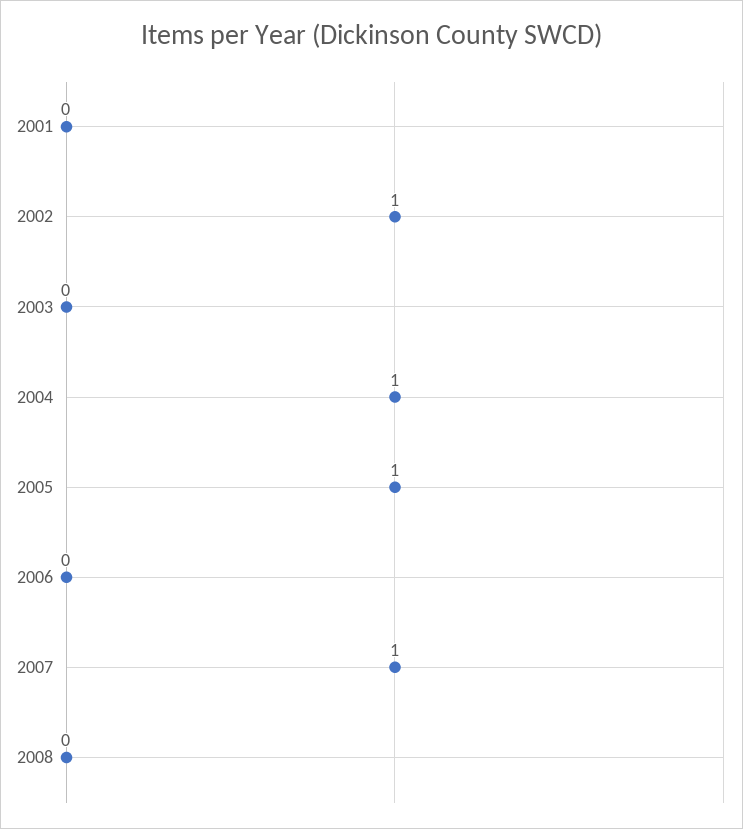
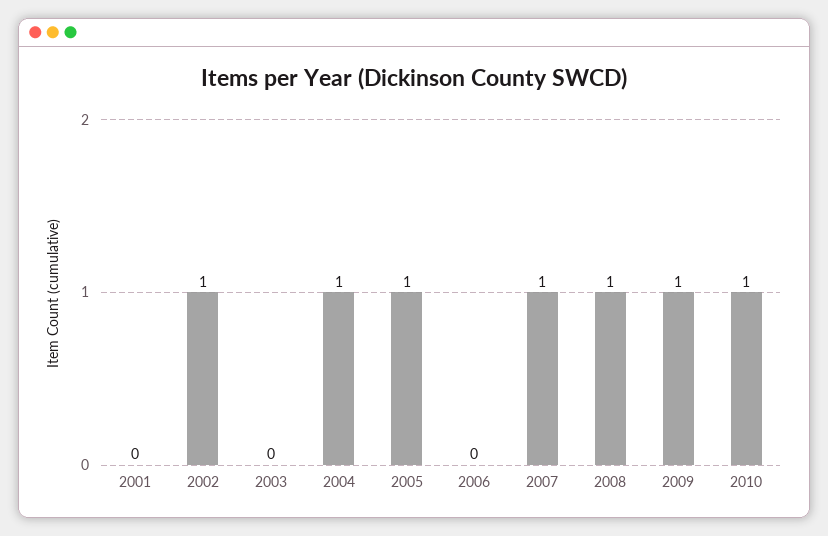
2008: 0 -> 1
2009: none -> 1
2010: none -> 1

